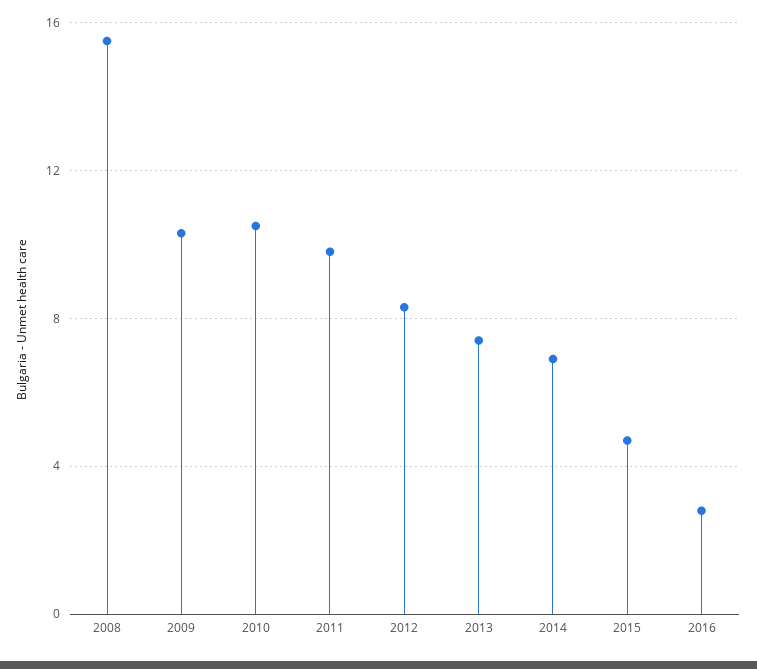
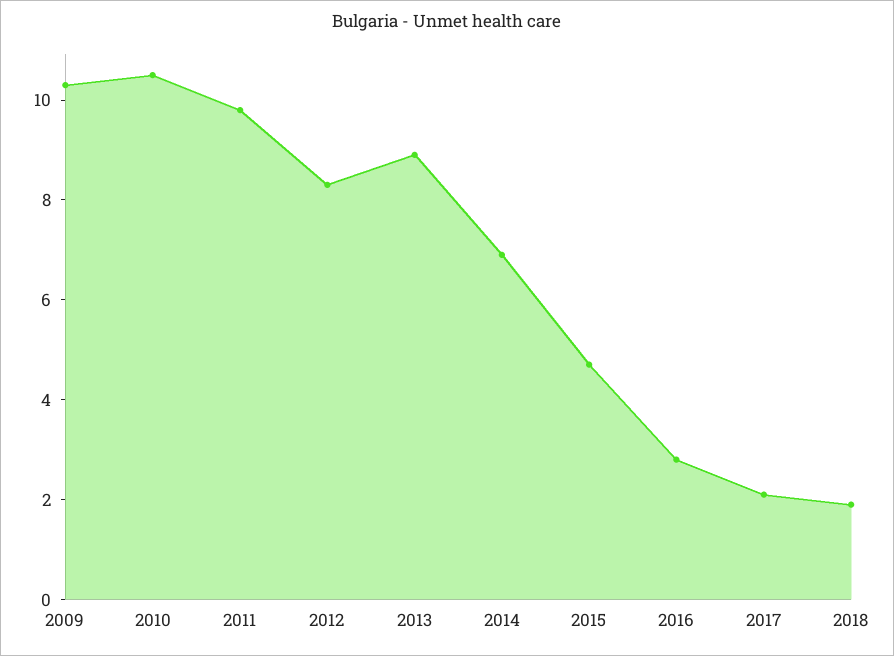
2008: 15.5 -> none
2013: 7.5 -> 9
2017: none -> 2
2018: none -> 2

